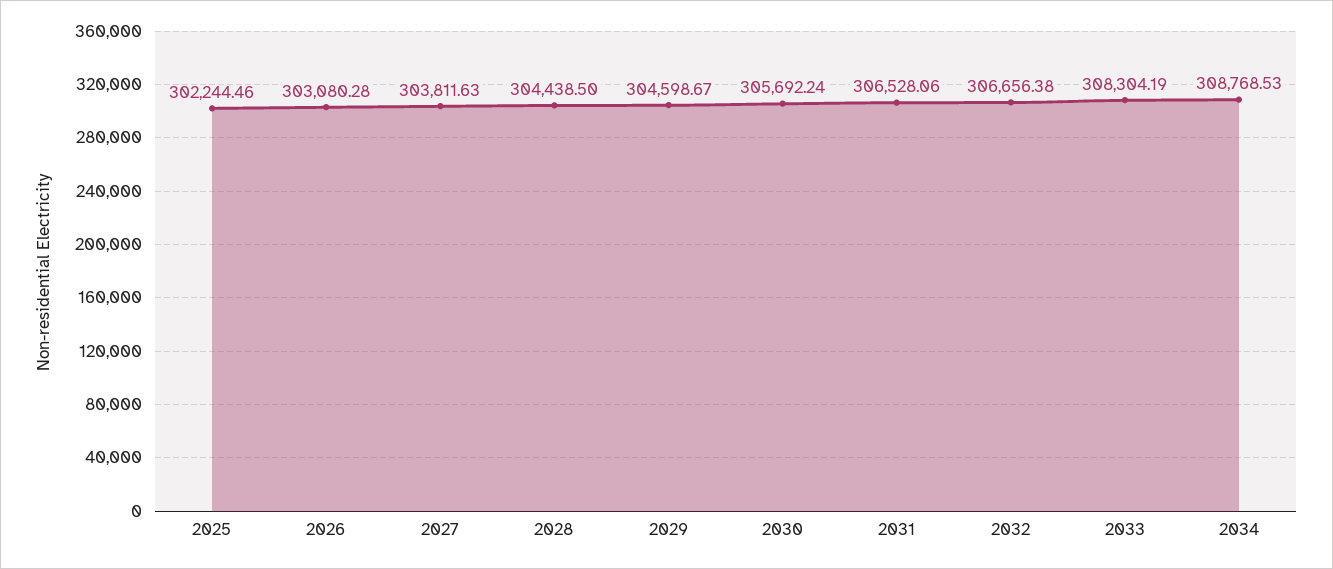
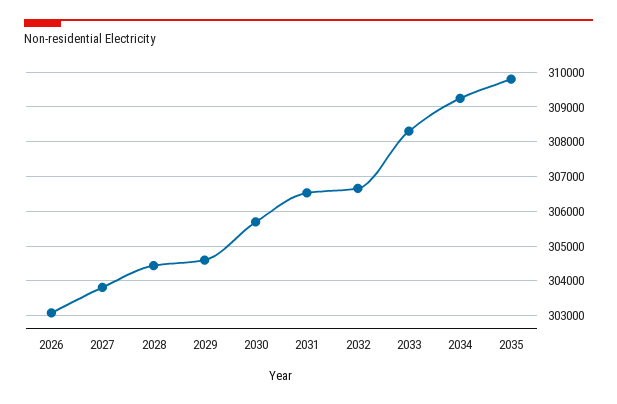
2025: 302244.46 -> none
2034: 308768.53 -> 309200
2035: none -> 309800

